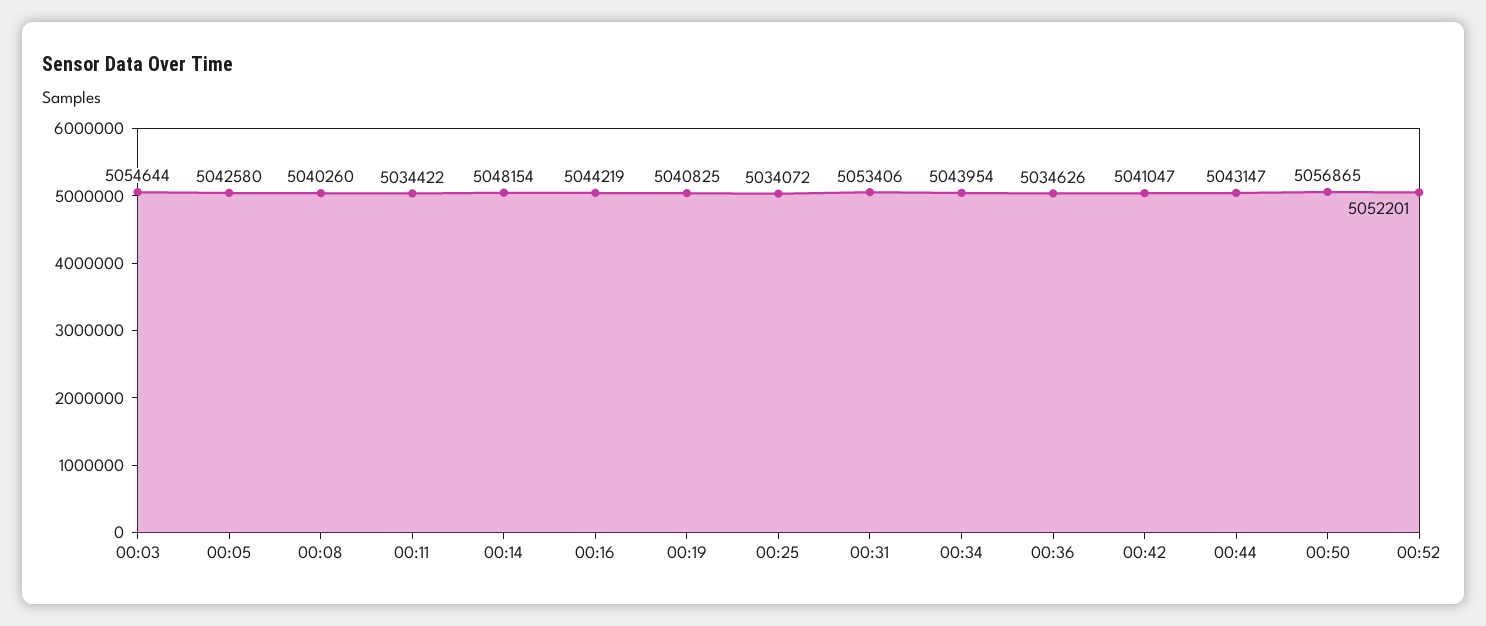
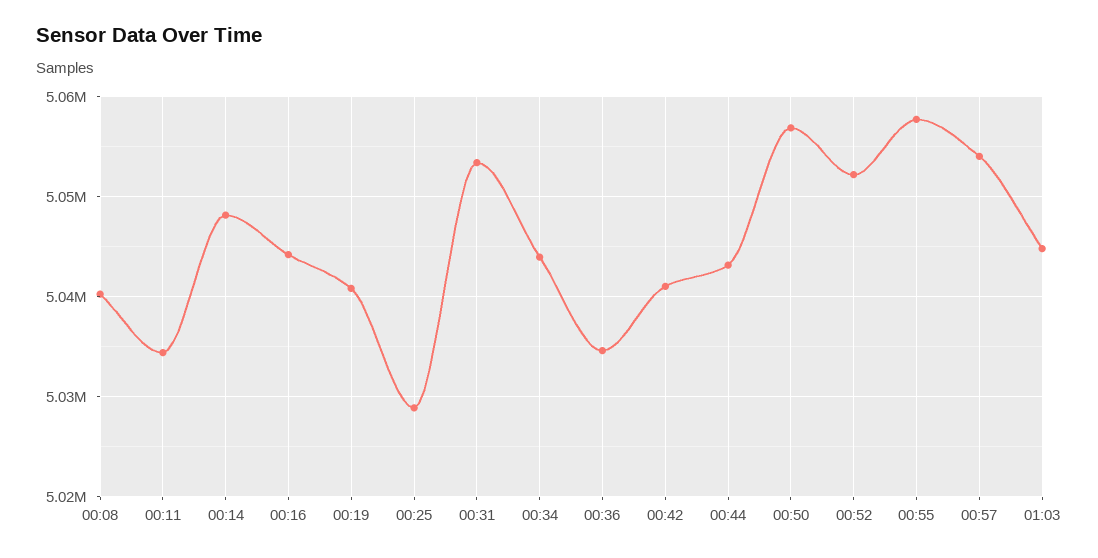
00:03: 5054644 -> none
00:05: 5042580 -> none
00:25: 5034072 -> 5029000
00:55: none -> 5058000
00:57: none -> 5054000
01:03: none -> 5045000

